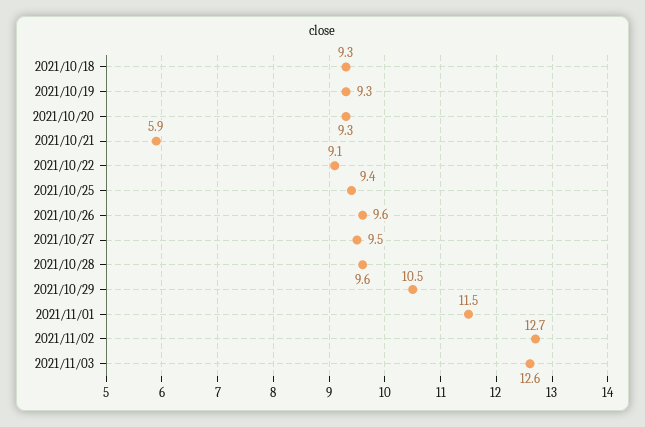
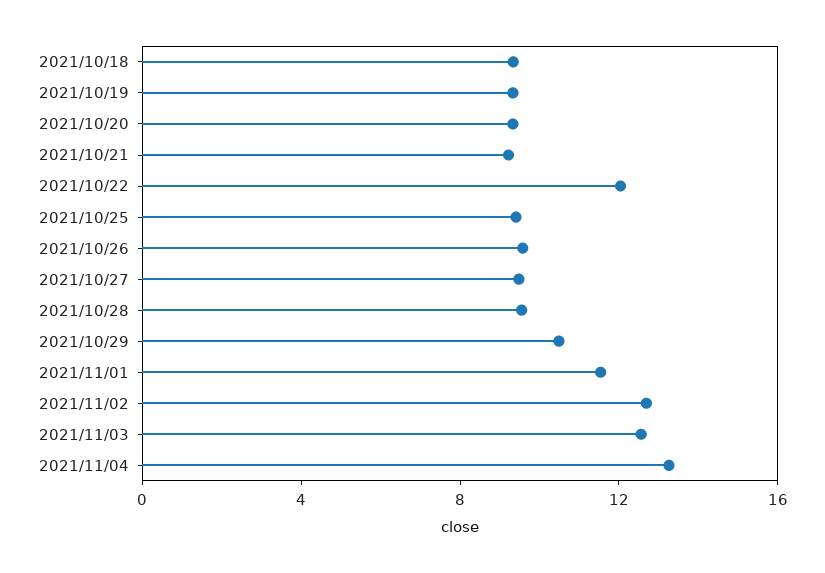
2021/10/21: 5.9 -> 9
2021/10/22: 9.1 -> 12
2021/11/04: none -> 13

